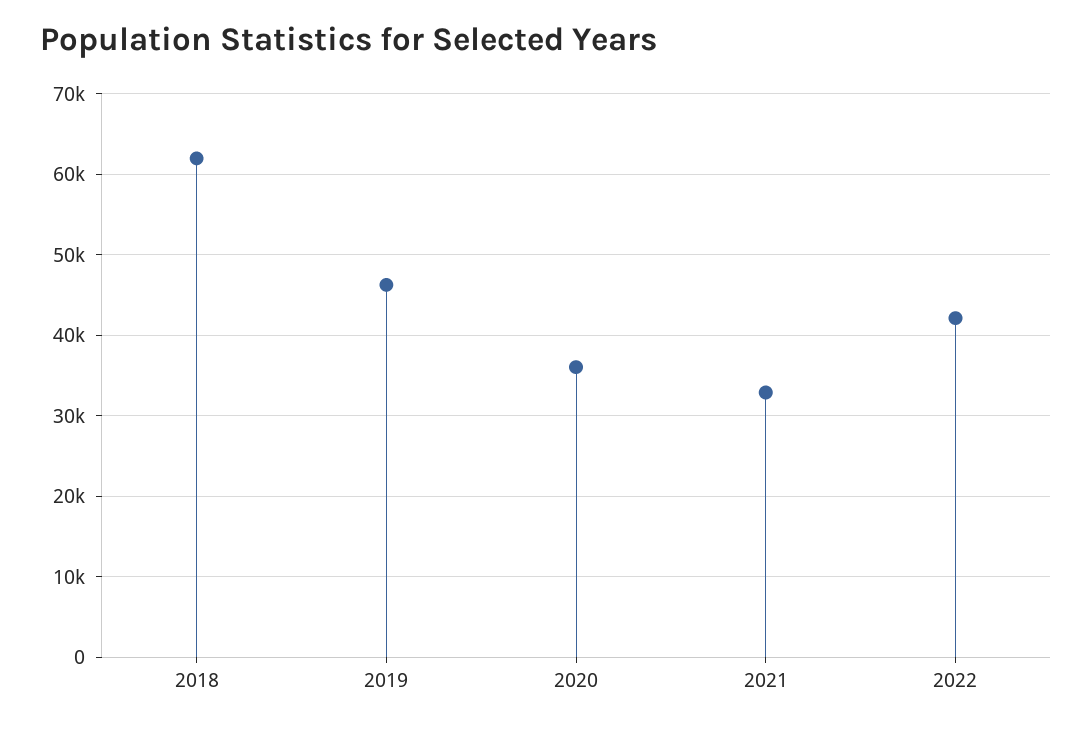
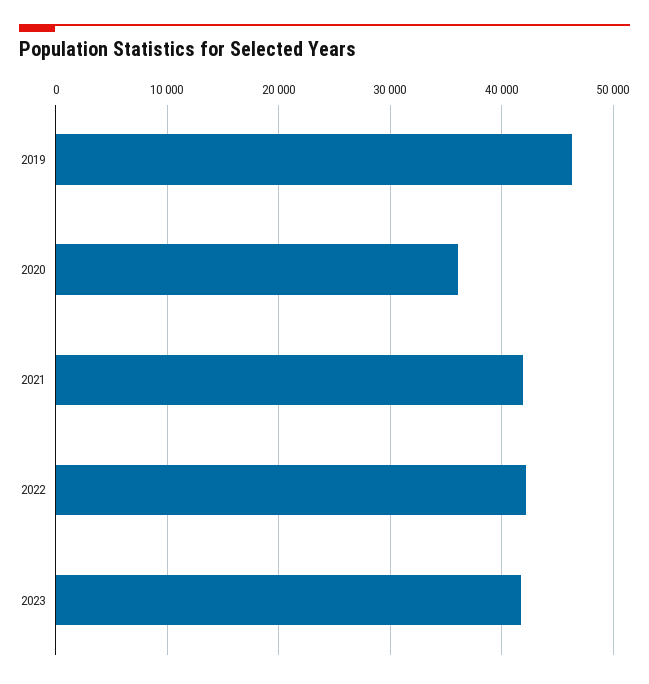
2018: 62000 -> none
2021: 33000 -> 42000
2023: none -> 42000

